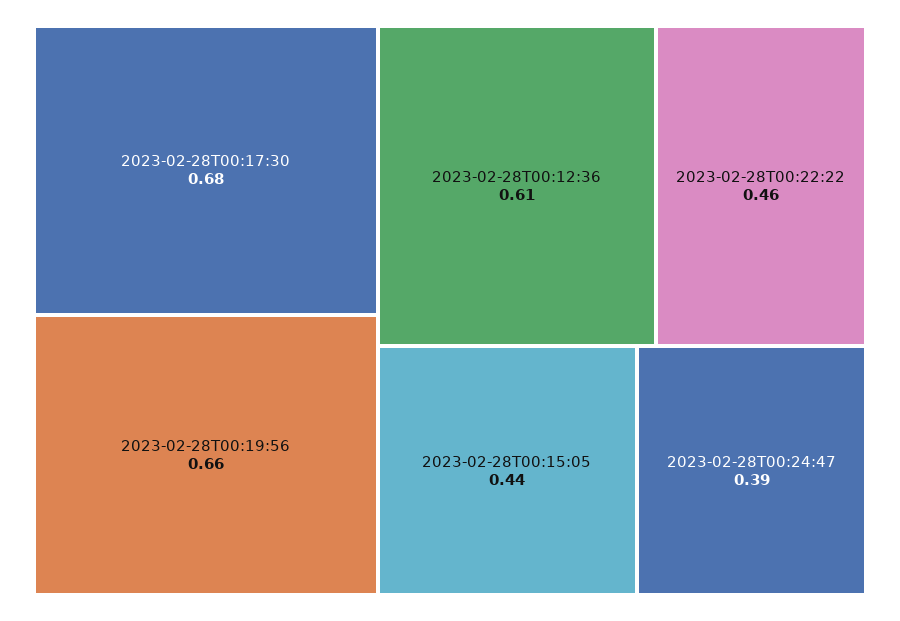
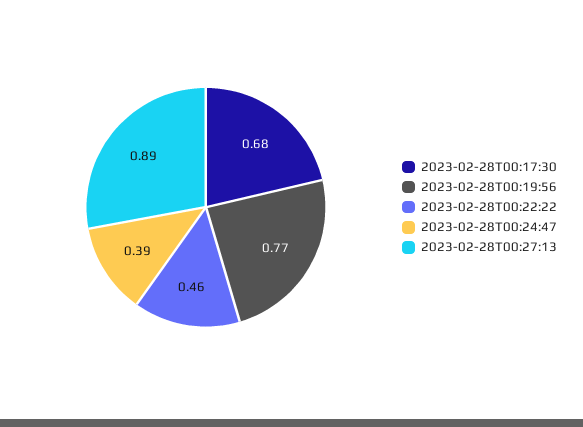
2023-02-28T00:19:56: 0.66 -> 0.77
2023-02-28T00:12:36: 0.61 -> none
2023-02-28T00:15:05: 0.44 -> none
2023-02-28T00:27:13: none -> 0.89

